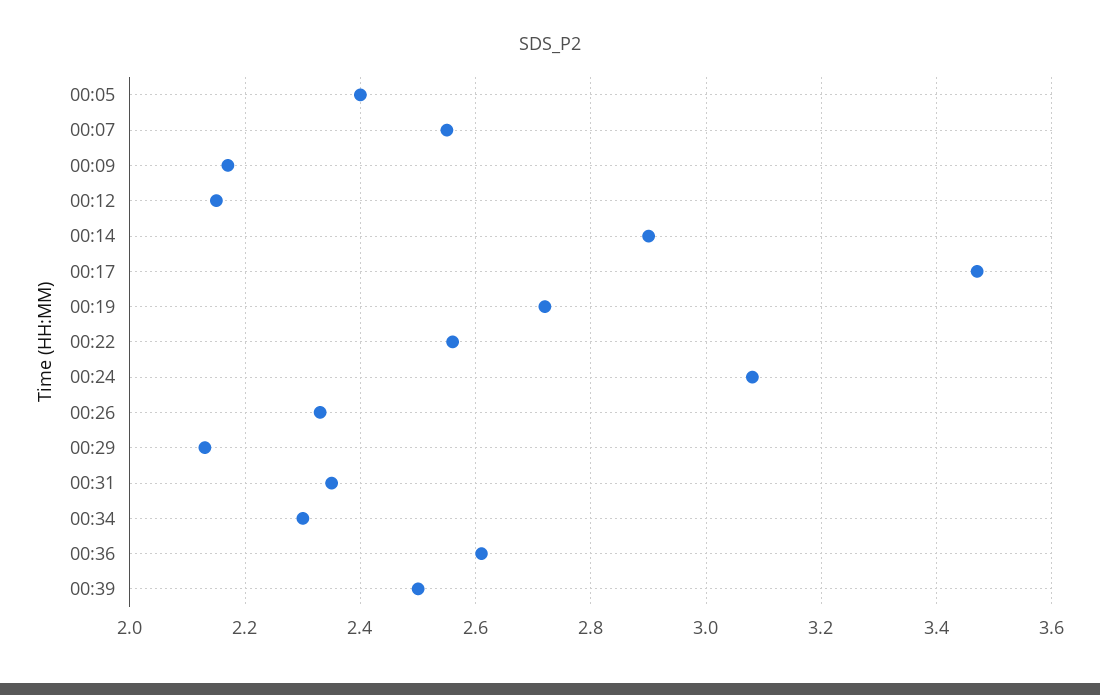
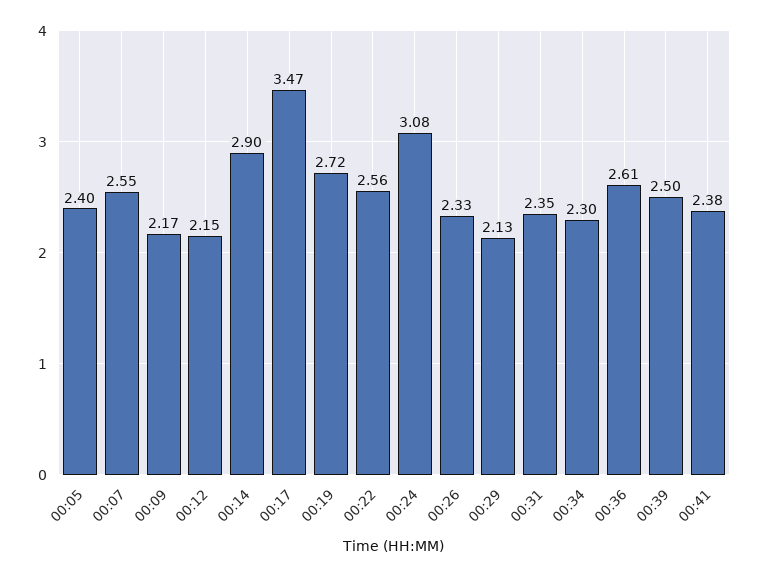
00:41: none -> 2.38

